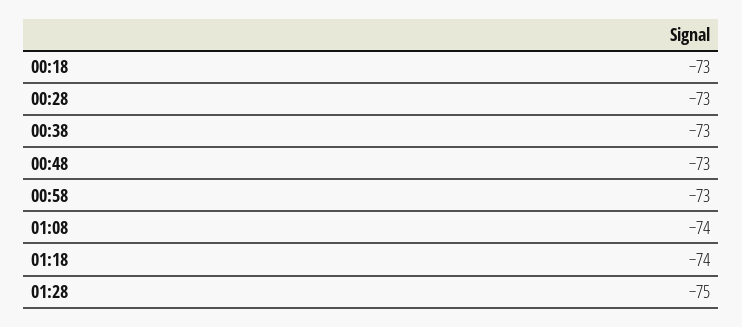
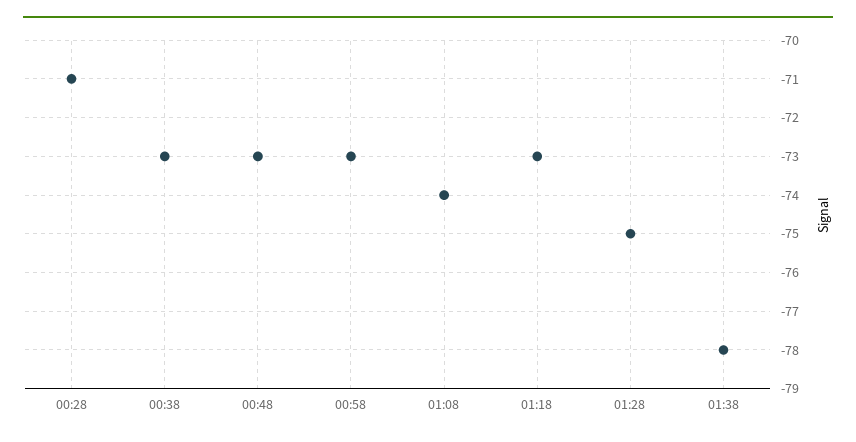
00:18: -73 -> none
00:28: -73 -> -71
01:18: -74 -> -73
01:38: none -> -78

